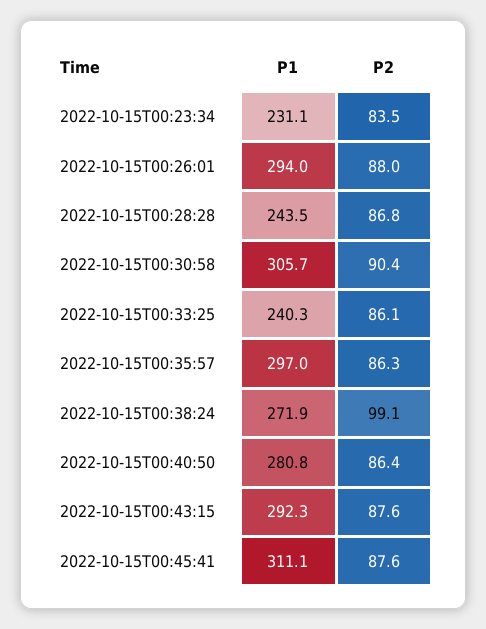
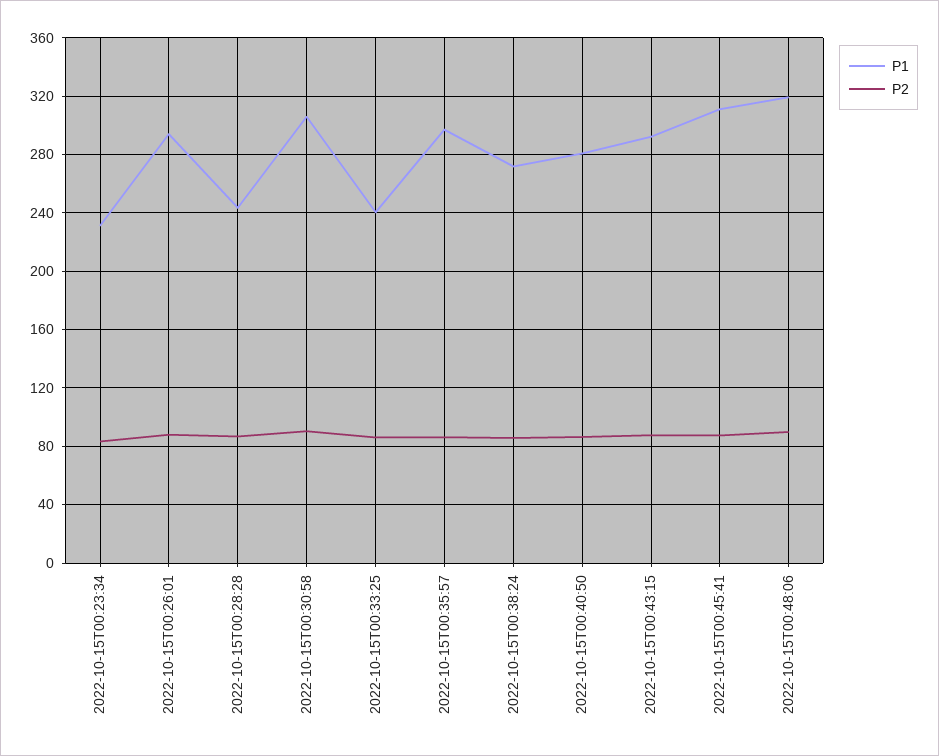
P2, 2022-10-15T00:38:24: 99.1 -> 85
P1, 2022-10-15T00:48:06: none -> 320
P2, 2022-10-15T00:48:06: none -> 90

